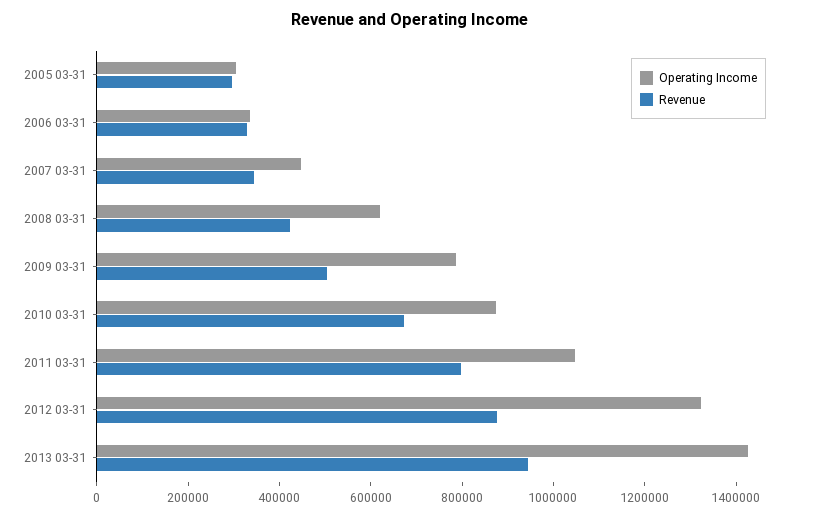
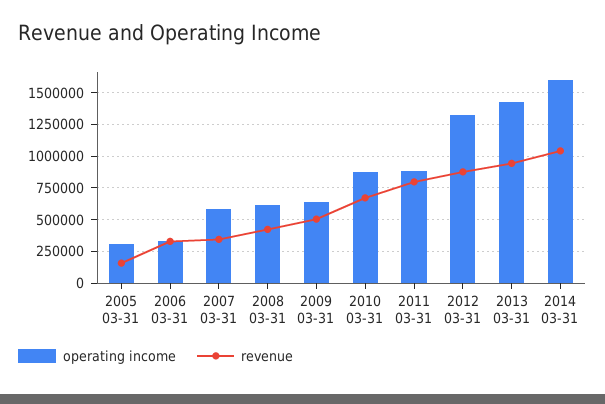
Revenue, 2005 03-31: 300000 -> 150000
Operating Income, 2007 03-31: 450000 -> 600000
Operating Income, 2009 03-31: 800000 -> 650000
Operating Income, 2011 03-31: 1050000 -> 900000
Operating Income, 2014 03-31: none -> 1600000
Revenue, 2014 03-31: none -> 1050000

